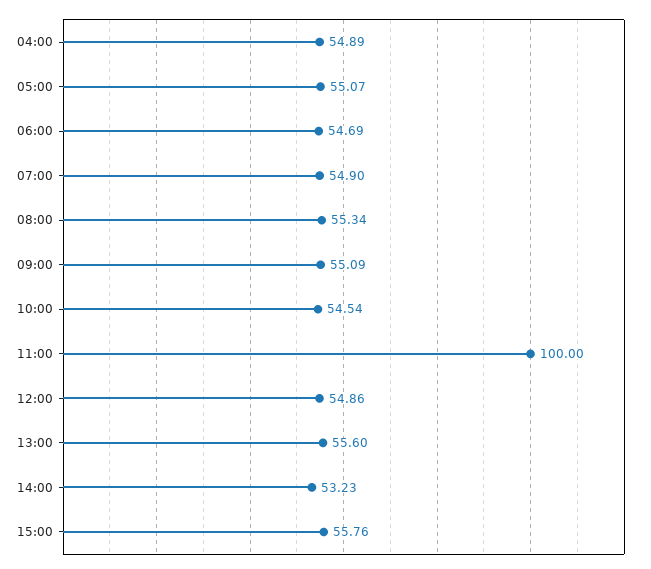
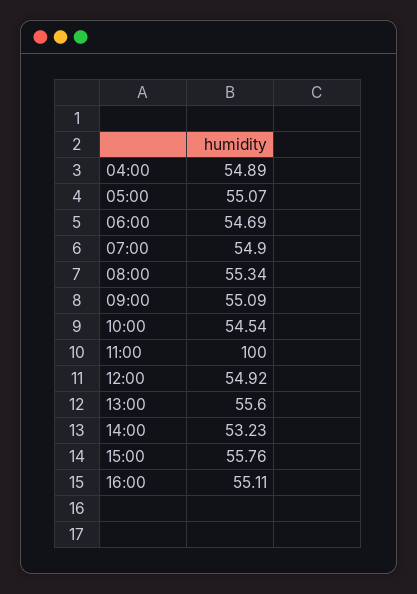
12:00: 54.86 -> 54.92
16:00: none -> 55.11

